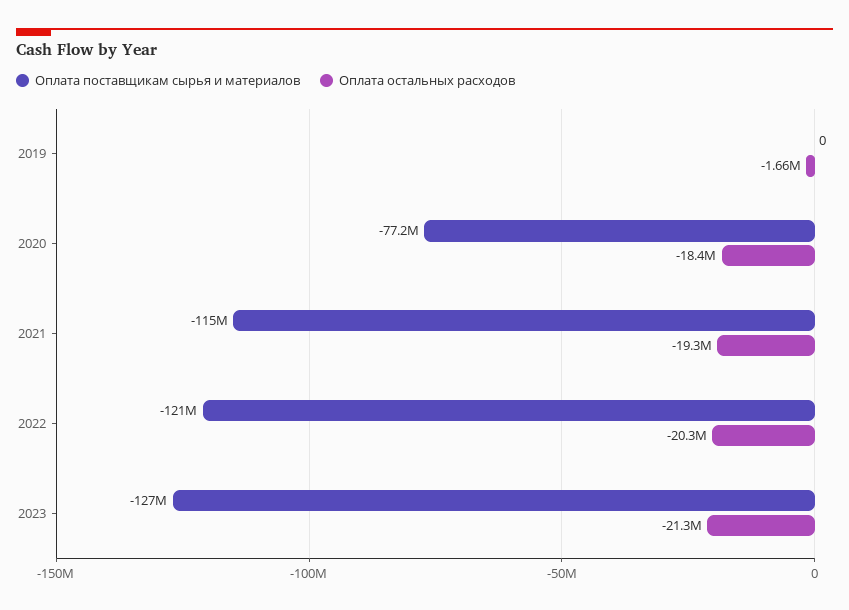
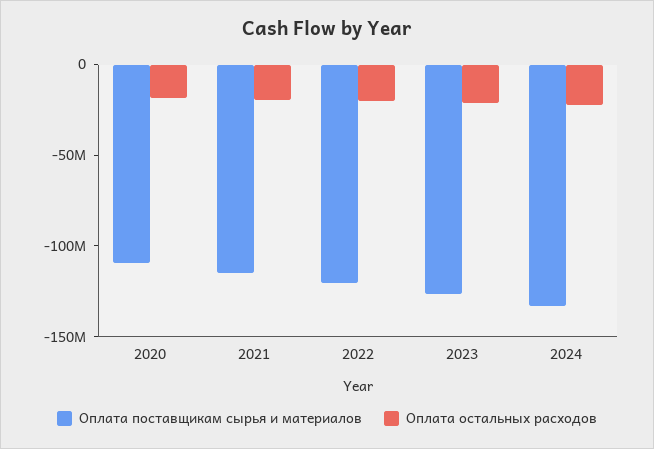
Оплата поставщикам сырья и материалов, 2019: 0 -> none
Оплата остальных расходов, 2019: -1660000 -> none
Оплата поставщикам сырья и материалов, 2020: -77200000 -> -110000000
Оплата поставщикам сырья и материалов, 2024: none -> -130000000
Оплата остальных расходов, 2024: none -> -20000000

